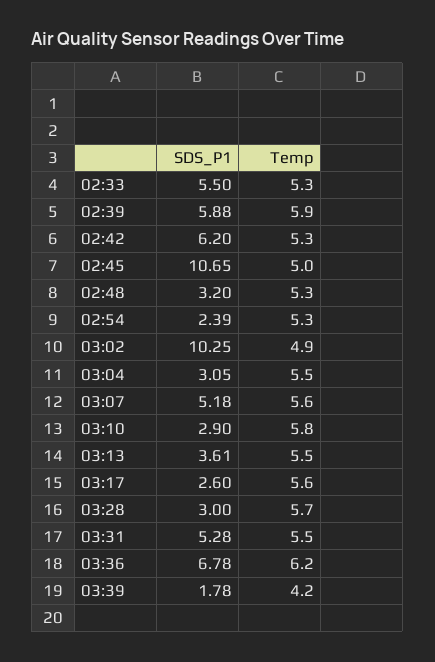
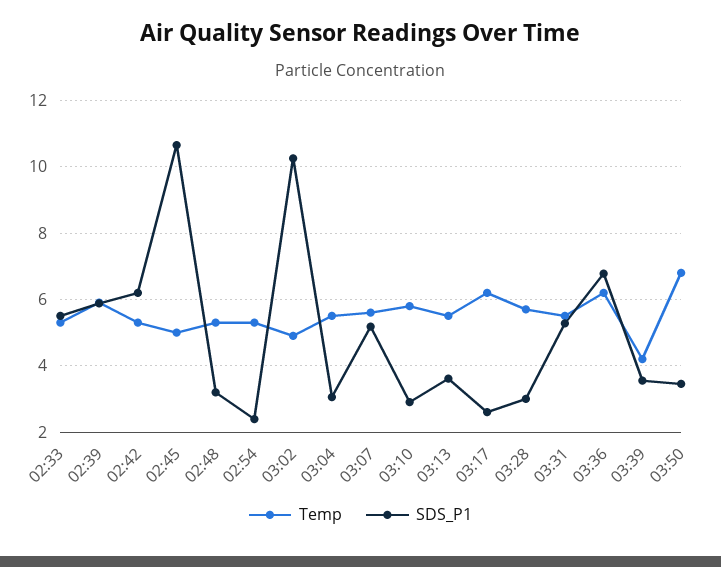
Temp, 03:17: 5.6 -> 6.2
SDS_P1, 03:39: 1.78 -> 3.6
Temp, 03:50: none -> 6.8
SDS_P1, 03:50: none -> 3.4

